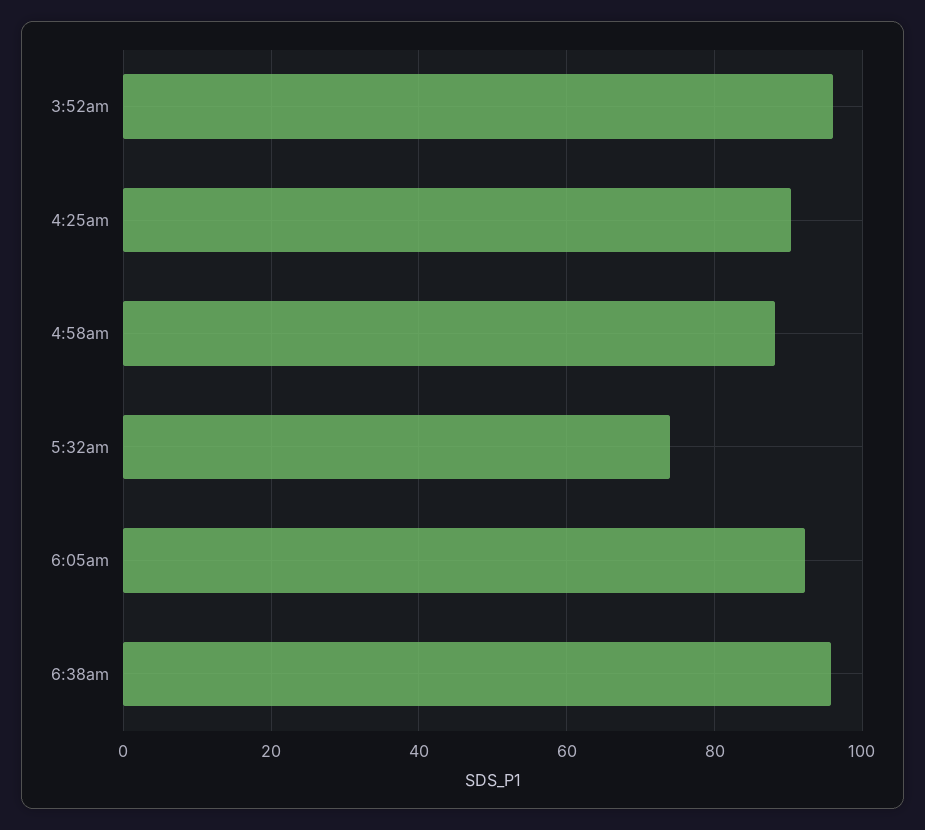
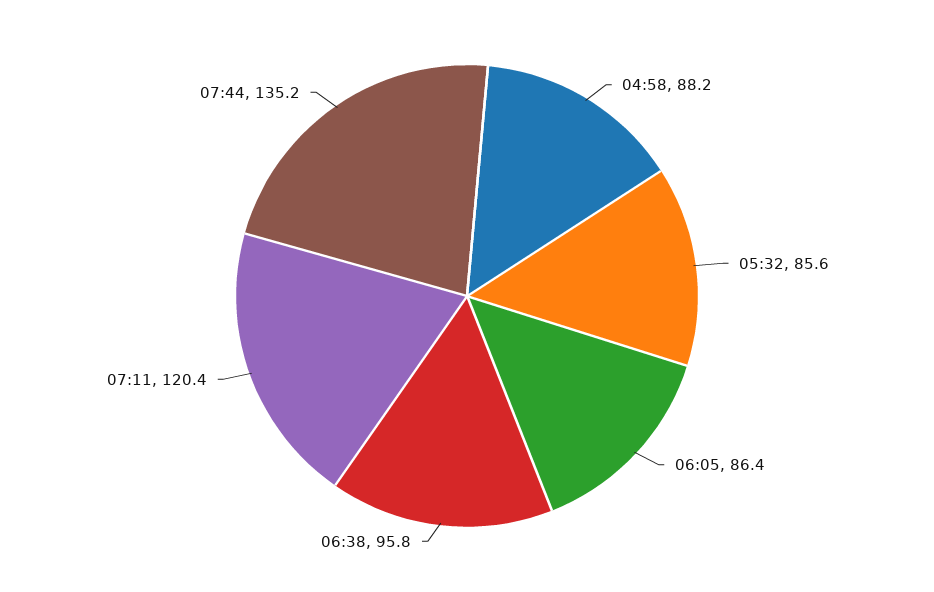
3:52am: 96 -> none
4:25am: 90 -> none
5:32am: 74 -> 85.6
6:05am: 92 -> 86.4
07:11: none -> 120.4
07:44: none -> 135.2

